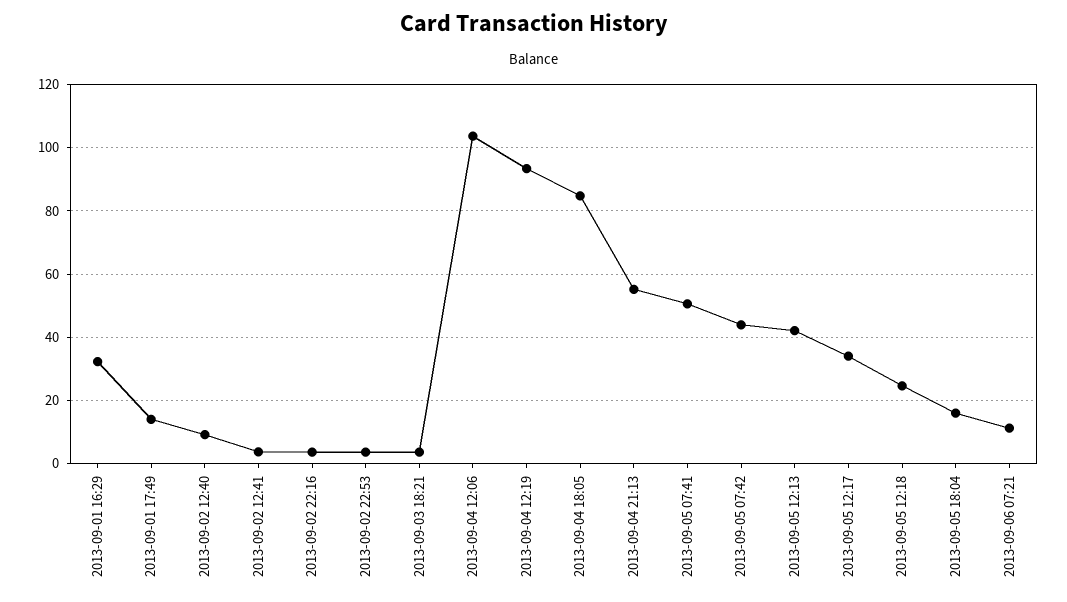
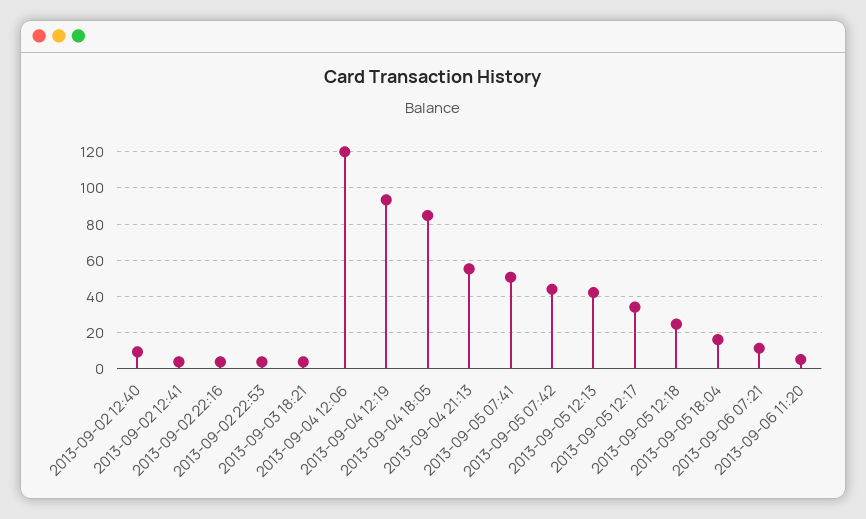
2013-09-01 16:29: 32 -> none
2013-09-01 17:49: 14 -> none
2013-09-04 12:06: 104 -> 120
2013-09-06 11:20: none -> 5

